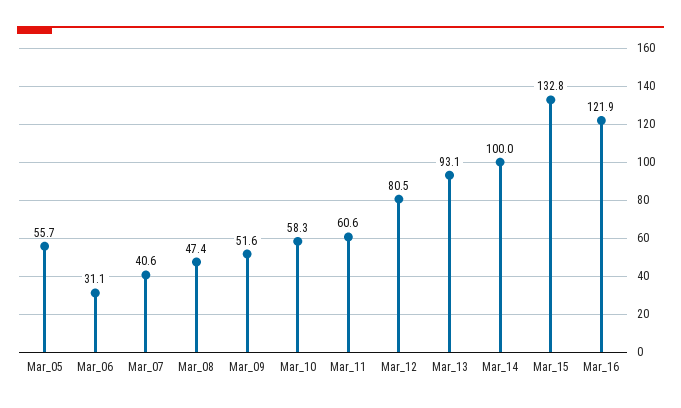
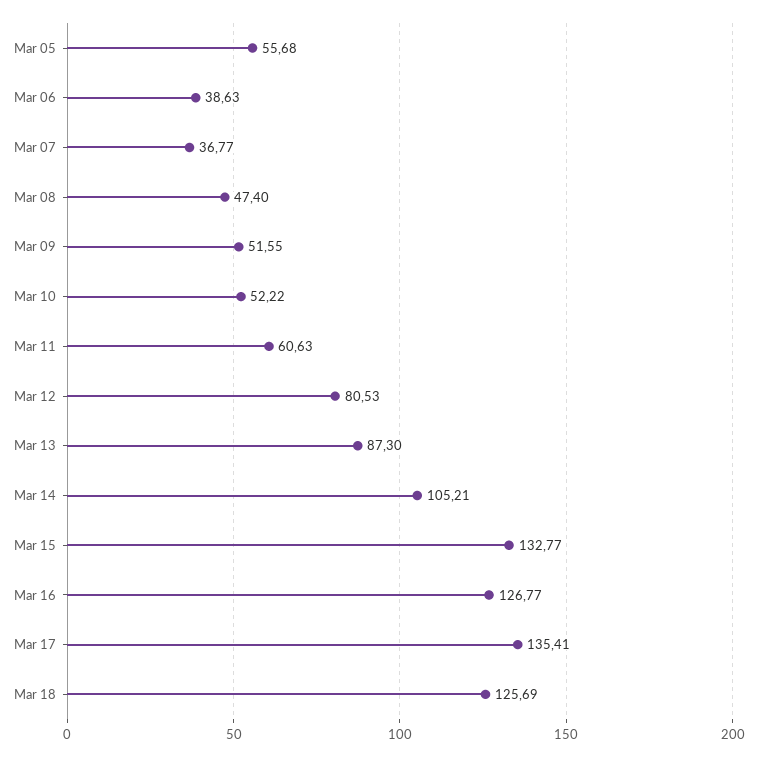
Mar_06: 31.1 -> 38.63
Mar_07: 40.6 -> 36.77
Mar_10: 58.3 -> 52.22
Mar_13: 93.1 -> 87.3
Mar_14: 100 -> 105.21
Mar_16: 121.9 -> 126.77
Mar 17: none -> 135.41
Mar 18: none -> 125.69

